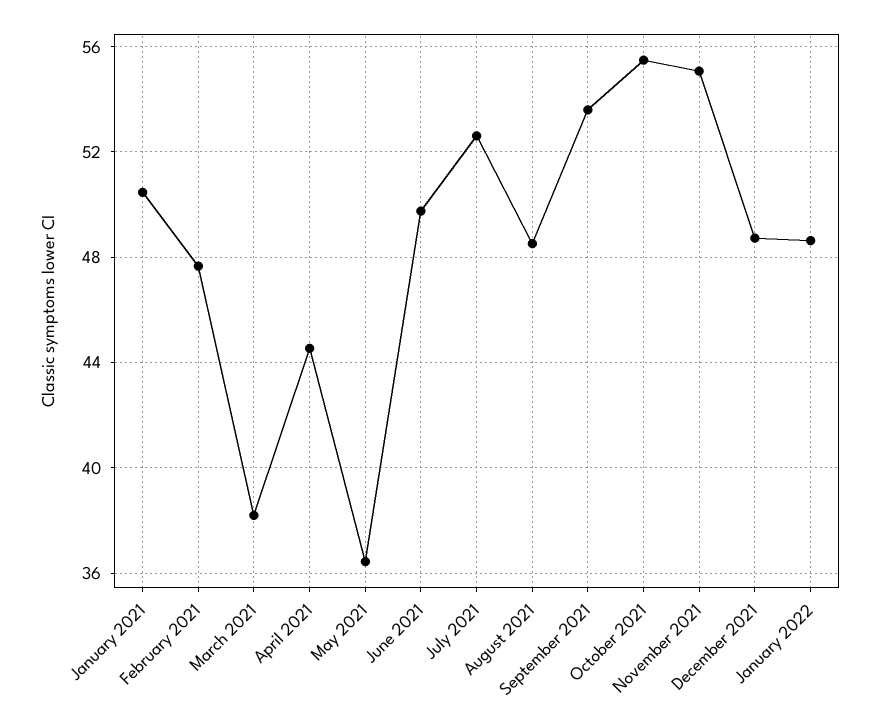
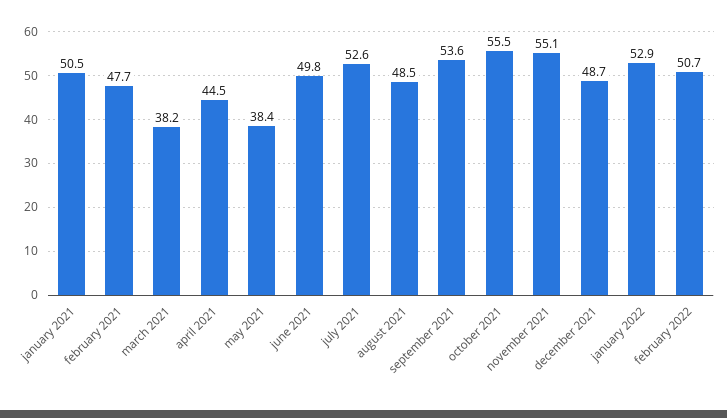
May 2021: 36.5 -> 38.4
January 2022: 48.5 -> 52.9
february 2022: none -> 50.7

